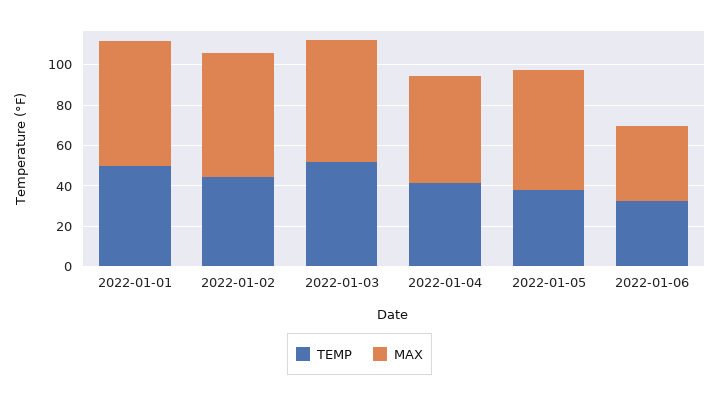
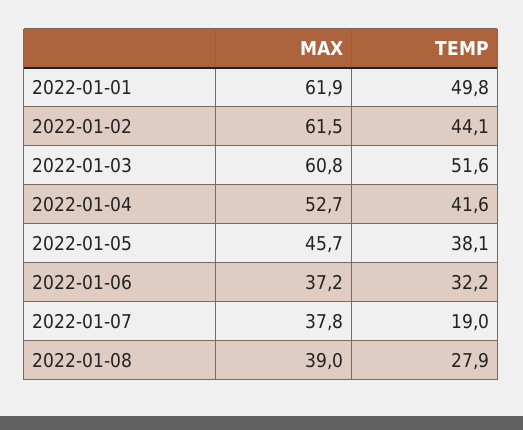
MAX, 2022-01-05: 60 -> 45.7
MAX, 2022-01-07: none -> 37.8
TEMP, 2022-01-07: none -> 19
MAX, 2022-01-08: none -> 39
TEMP, 2022-01-08: none -> 27.9

